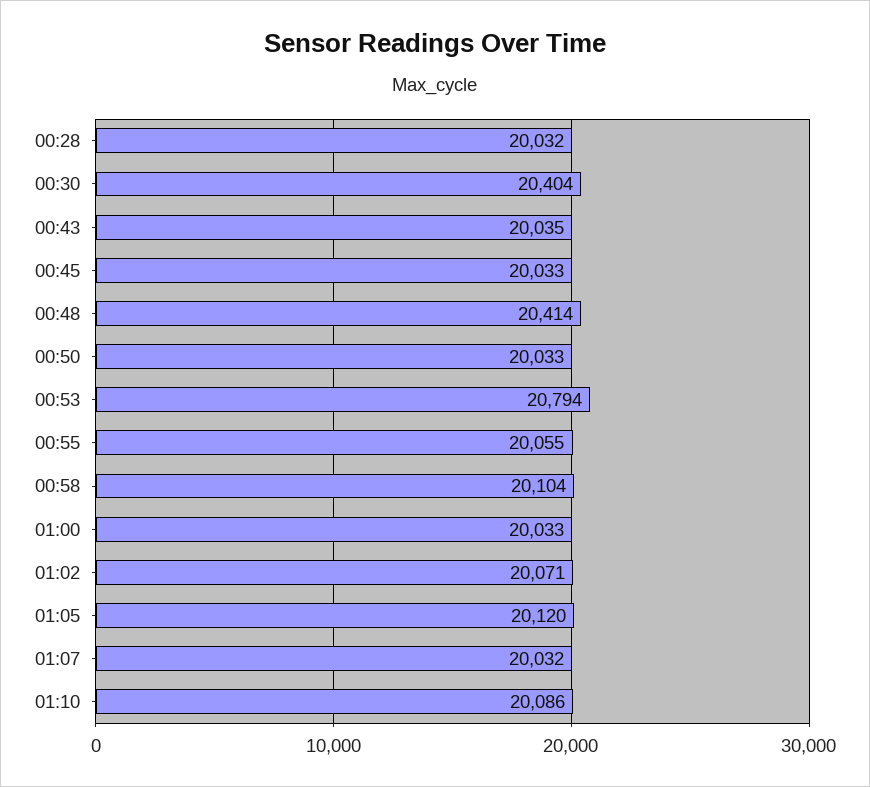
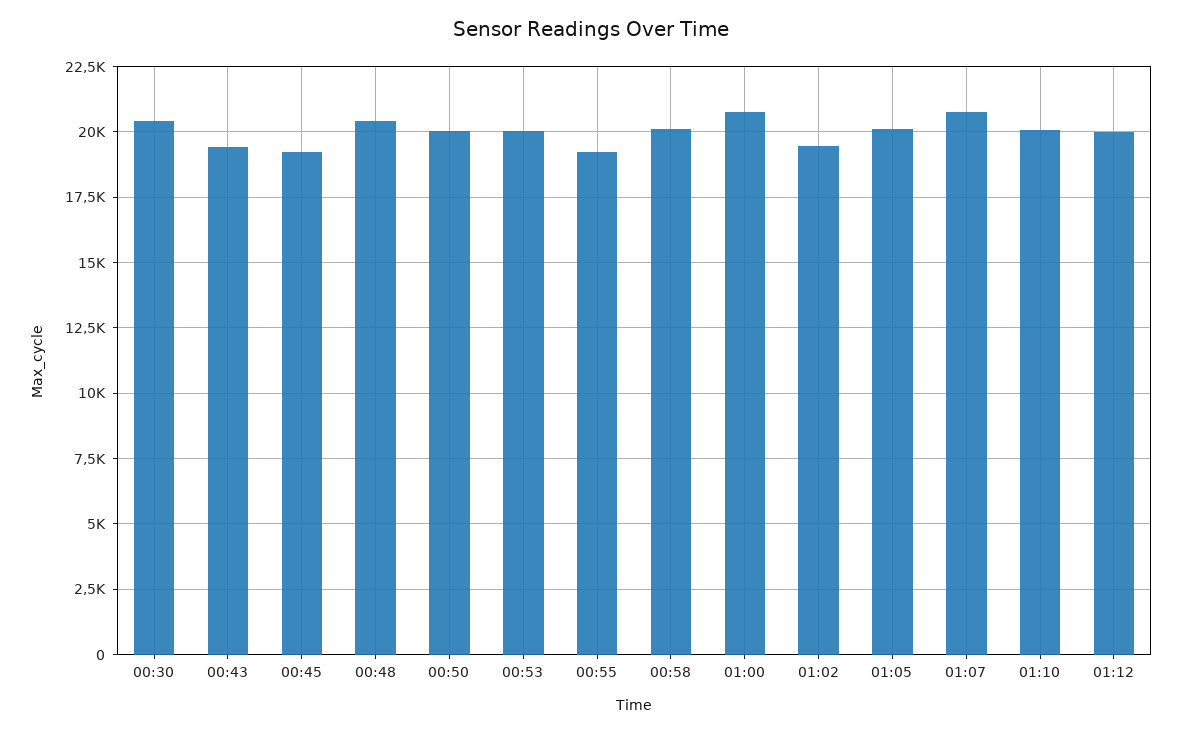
00:28: 20032 -> none
00:43: 20035 -> 19500
00:45: 20033 -> 19250
00:53: 20794 -> 20000
00:55: 20055 -> 19250
01:00: 20033 -> 20750
01:02: 20071 -> 19500
01:07: 20032 -> 20750
01:12: none -> 20000

